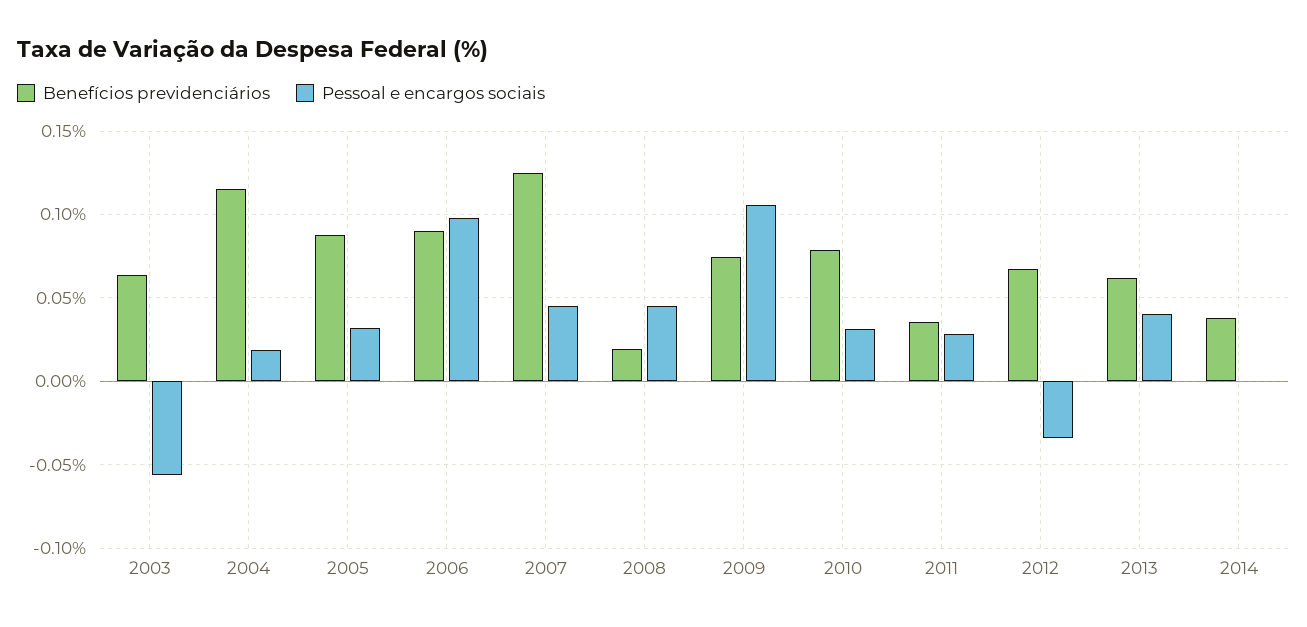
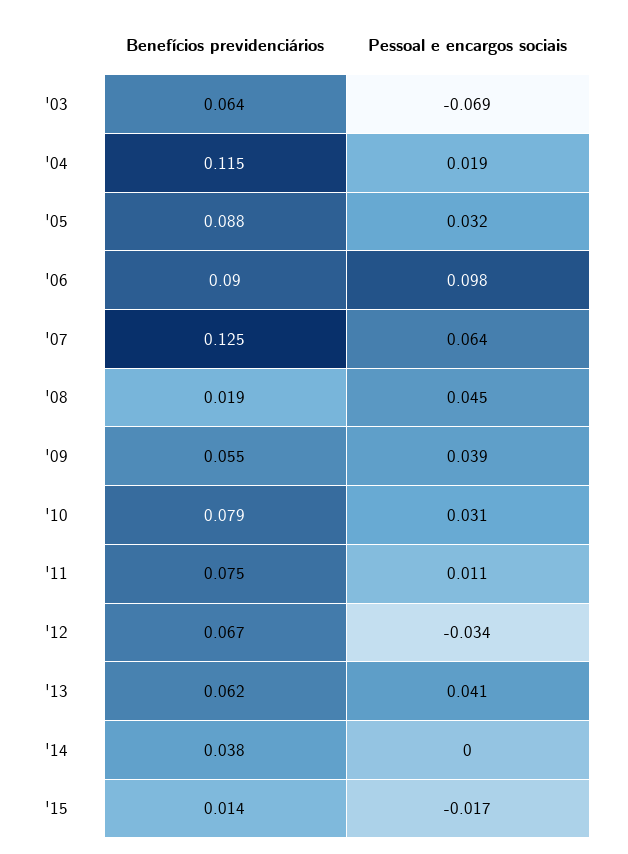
Pessoal e encargos sociais, 2003: -0.055 -> -0.069
Pessoal e encargos sociais, 2007: 0.045 -> 0.064
Benefícios previdenciários, 2009: 0.075 -> 0.055
Pessoal e encargos sociais, 2009: 0.105 -> 0.039
Benefícios previdenciários, 2011: 0.035 -> 0.075
Pessoal e encargos sociais, 2011: 0.03 -> 0.011
Benefícios previdenciários, '15: none -> 0.014
Pessoal e encargos sociais, '15: none -> -0.017

